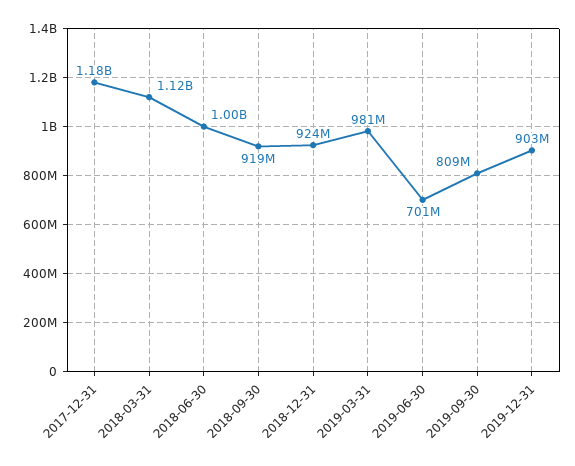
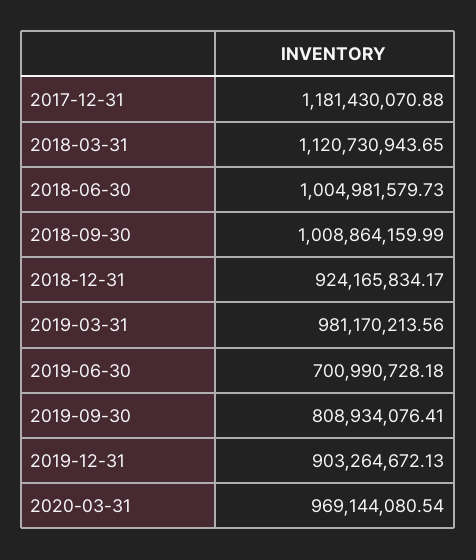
2018-09-30: 919000000 -> 1008864159.99
2020-03-31: none -> 969144080.54

